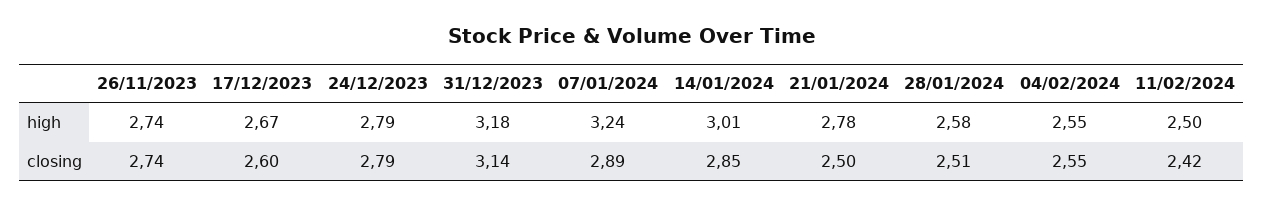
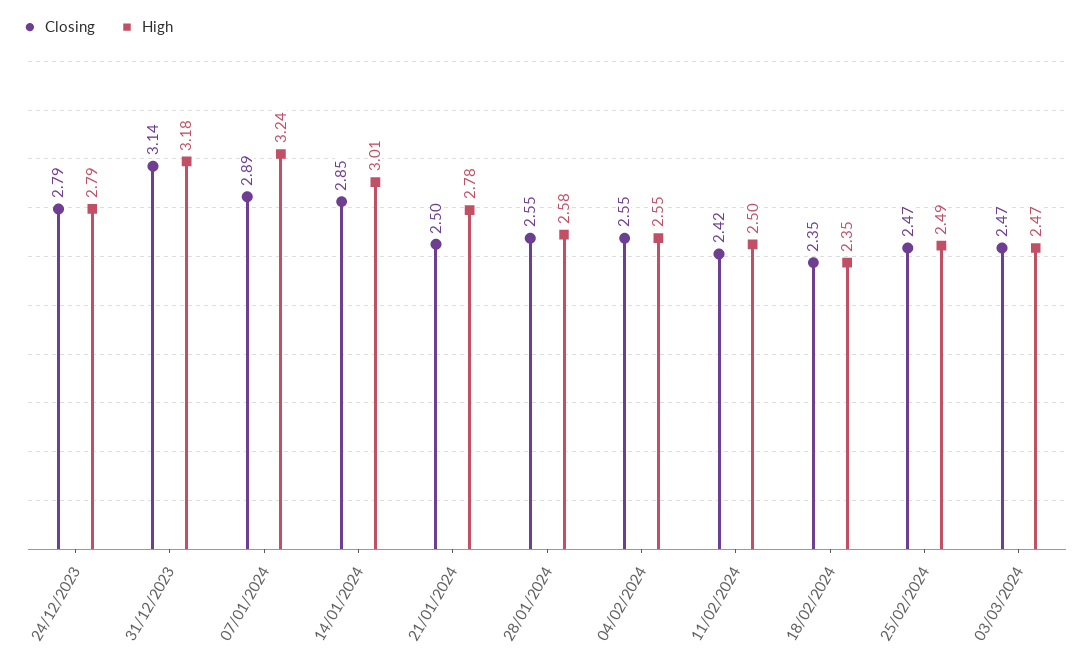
high, 26/11/2023: 2.74 -> none
high, 17/12/2023: 2.67 -> none
closing, 26/11/2023: 2.74 -> none
closing, 17/12/2023: 2.6 -> none
closing, 28/01/2024: 2.51 -> 2.55
closing, 18/02/2024: none -> 2.35
high, 18/02/2024: none -> 2.35
closing, 25/02/2024: none -> 2.47
high, 25/02/2024: none -> 2.49
closing, 03/03/2024: none -> 2.47
high, 03/03/2024: none -> 2.47

